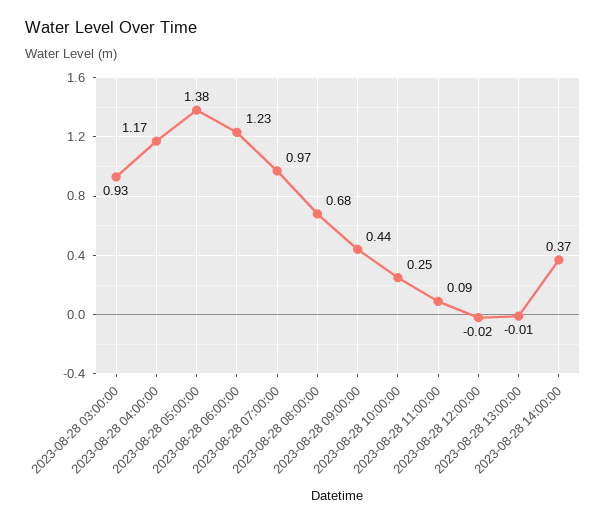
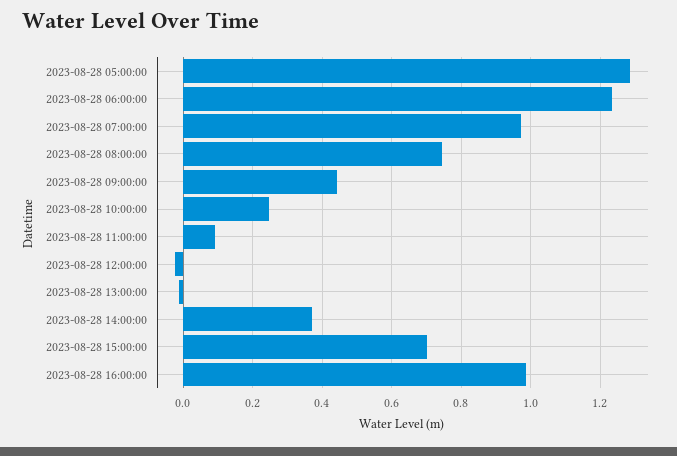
2023-08-28 03:00:00: 0.93 -> none
2023-08-28 04:00:00: 1.17 -> none
2023-08-28 05:00:00: 1.38 -> 1.28
2023-08-28 08:00:00: 0.68 -> 0.74
2023-08-28 15:00:00: none -> 0.7
2023-08-28 16:00:00: none -> 0.98

